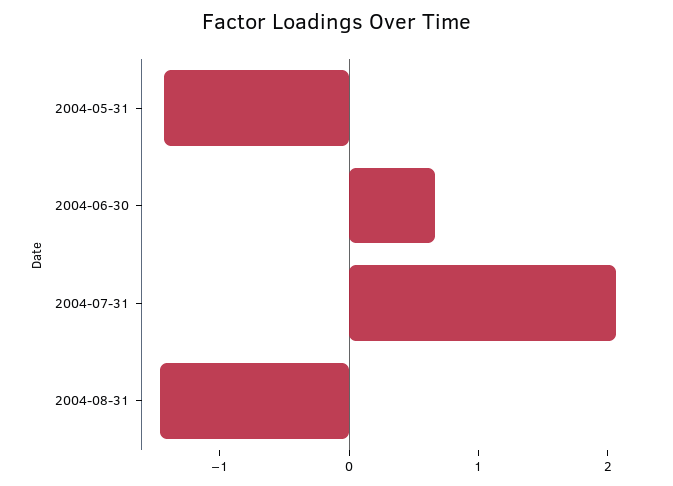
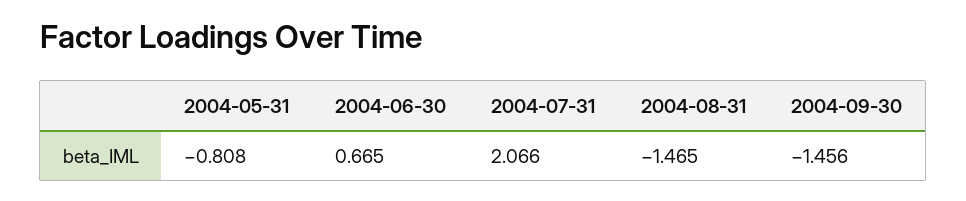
2004-05-31: -1.4 -> -0.808
2004-09-30: none -> -1.456

